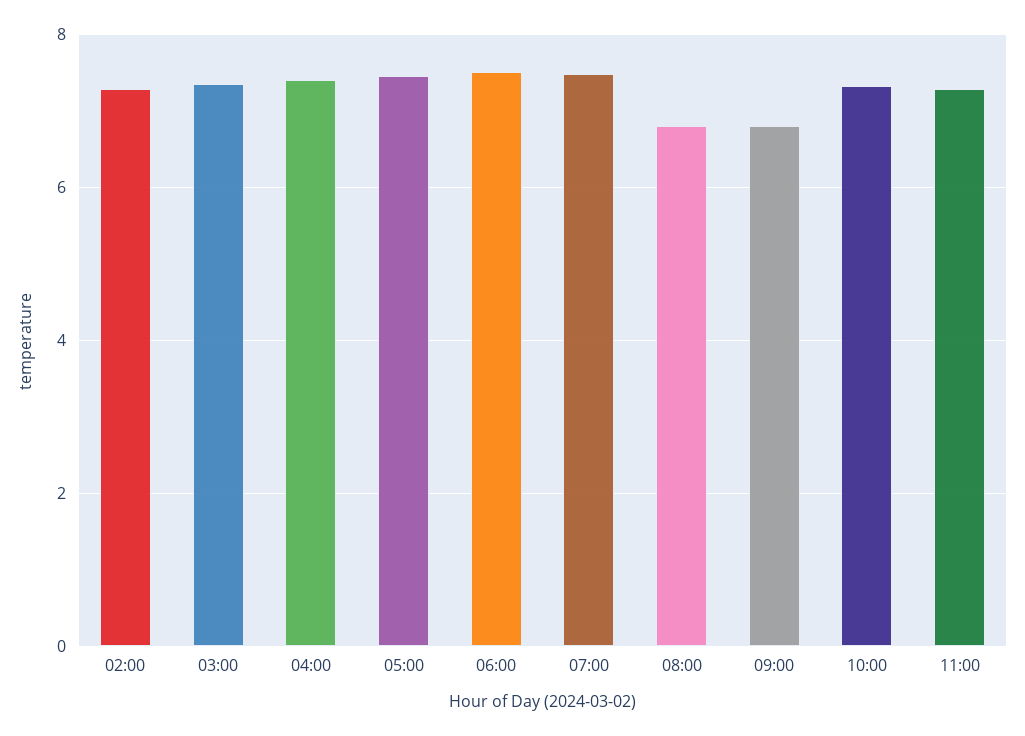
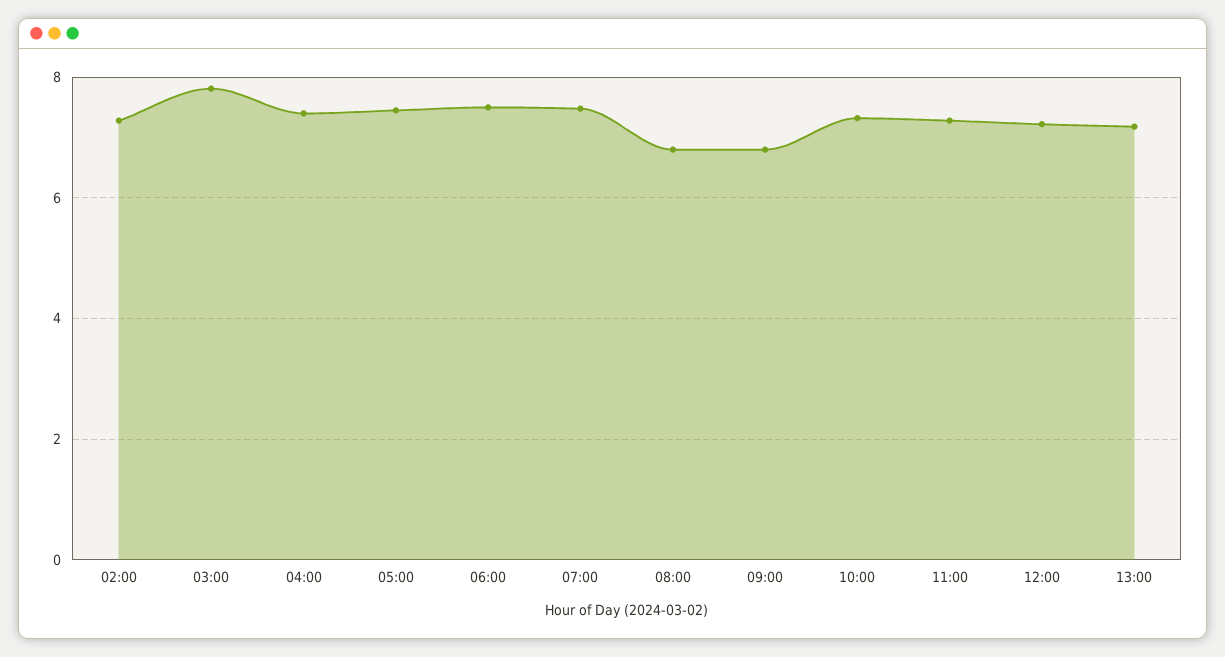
03:00: 7.4 -> 7.8
12:00: none -> 7.2
13:00: none -> 7.2

